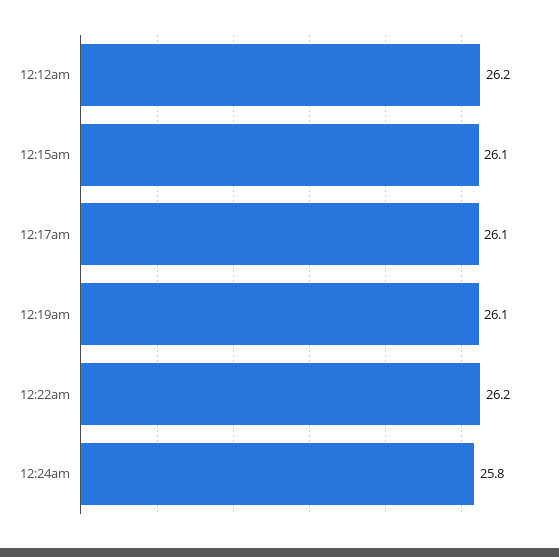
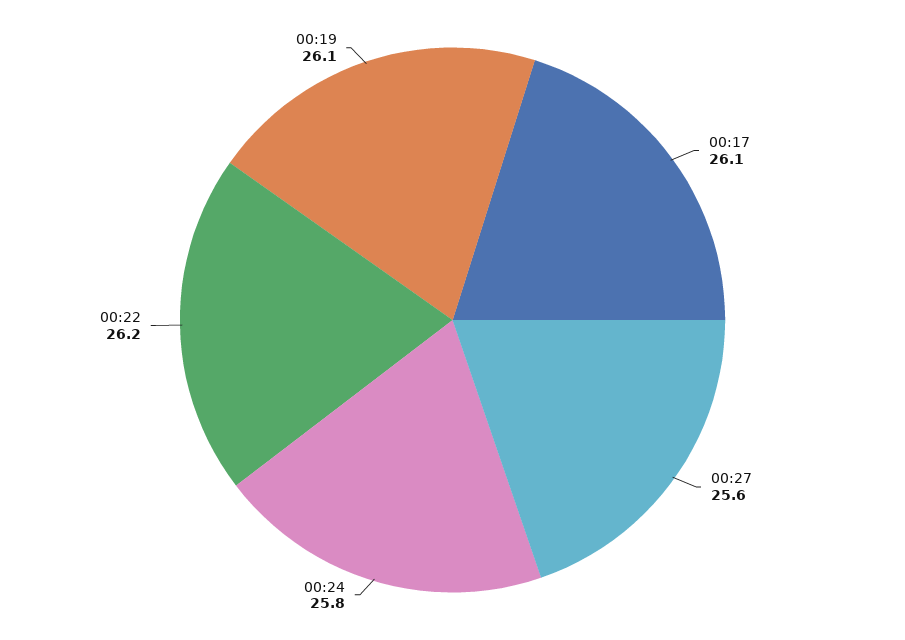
12:12am: 26.2 -> none
12:15am: 26.1 -> none
00:27: none -> 25.6

